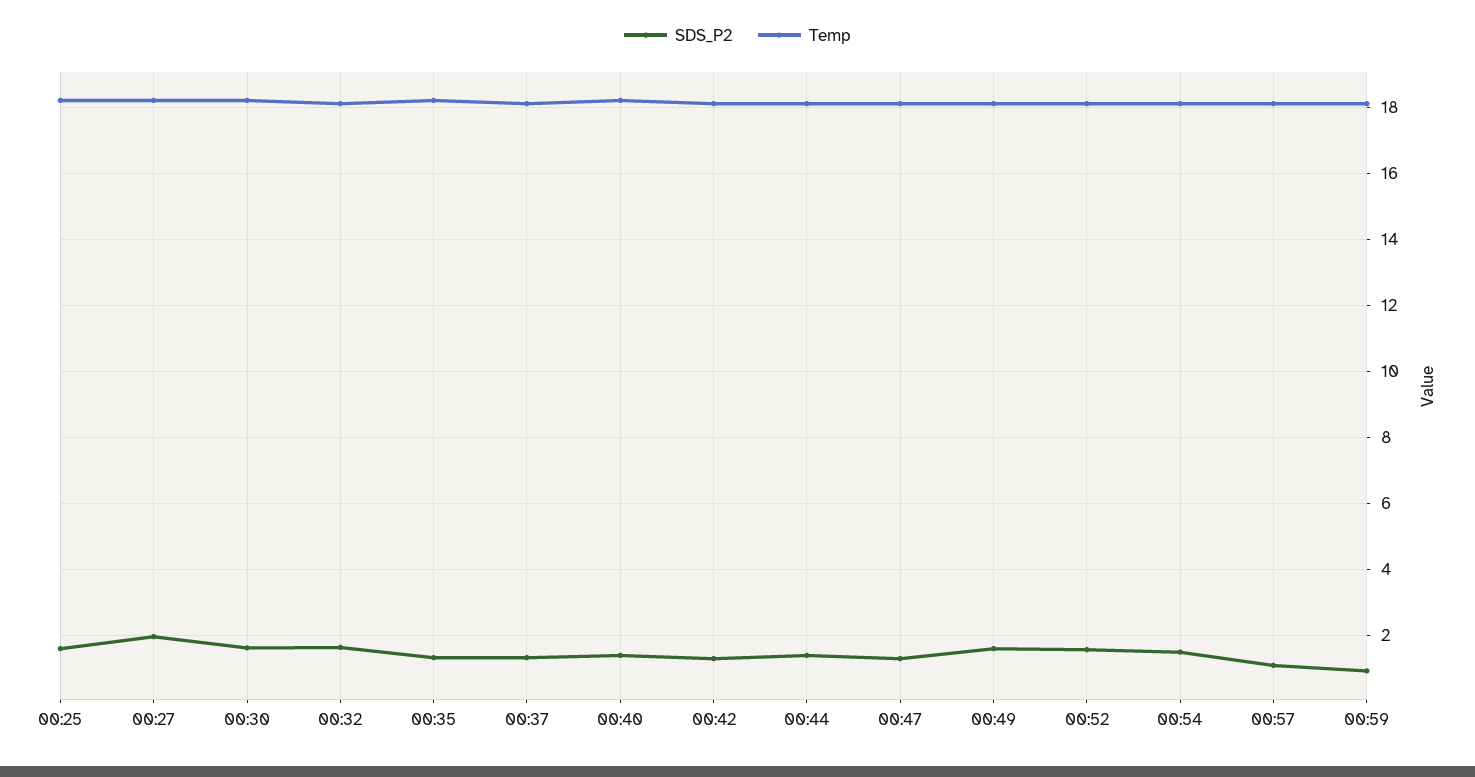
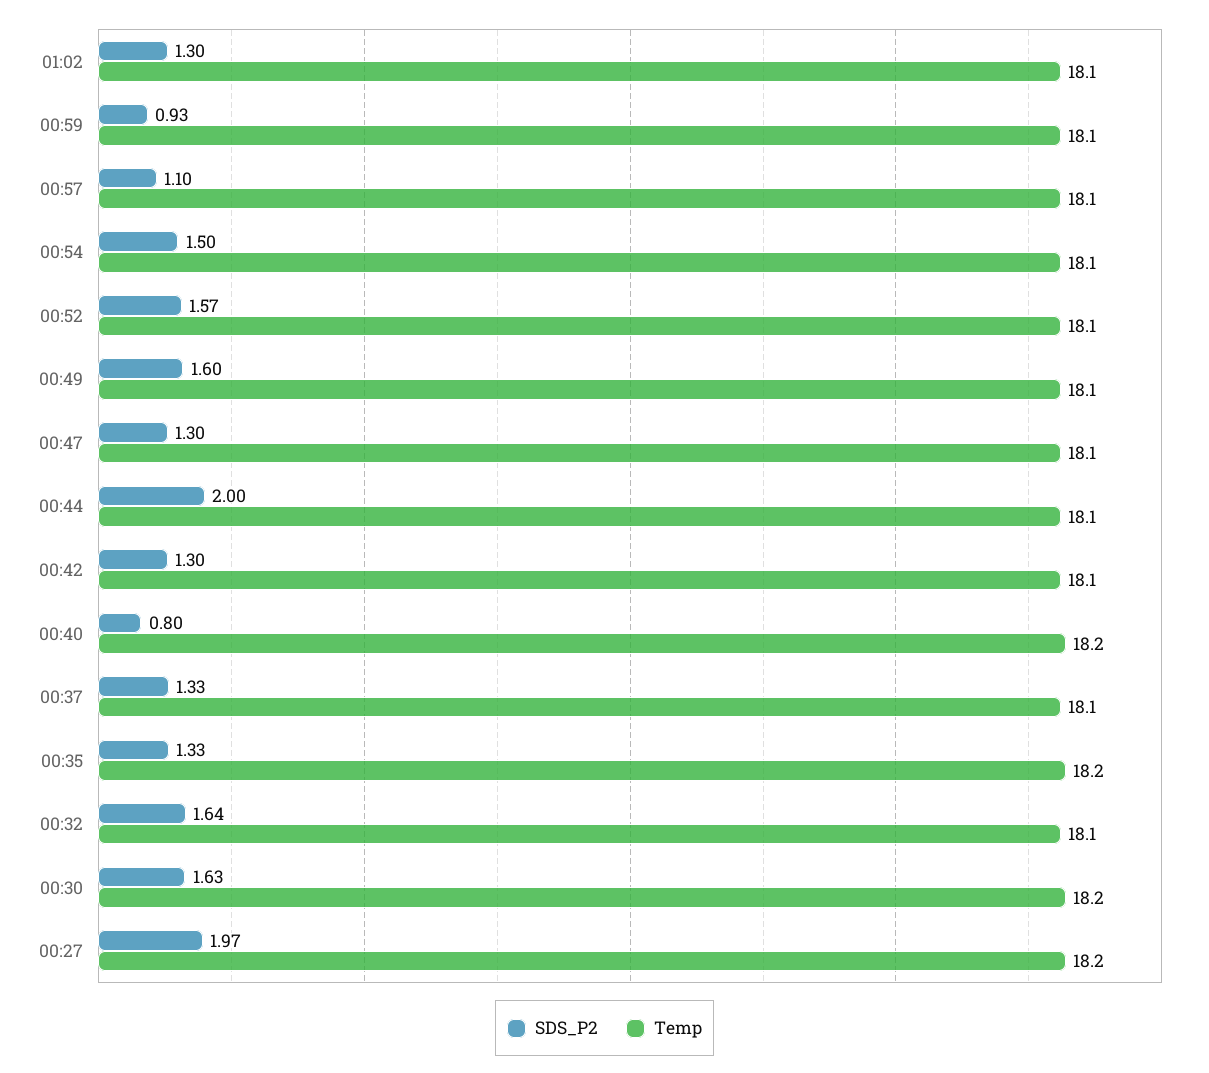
SDS_P2, 00:25: 1.6 -> none
Temp, 00:25: 18.2 -> none
SDS_P2, 00:40: 1.4 -> 0.8
SDS_P2, 00:44: 1.4 -> 2
SDS_P2, 01:02: none -> 1.3
Temp, 01:02: none -> 18.1

